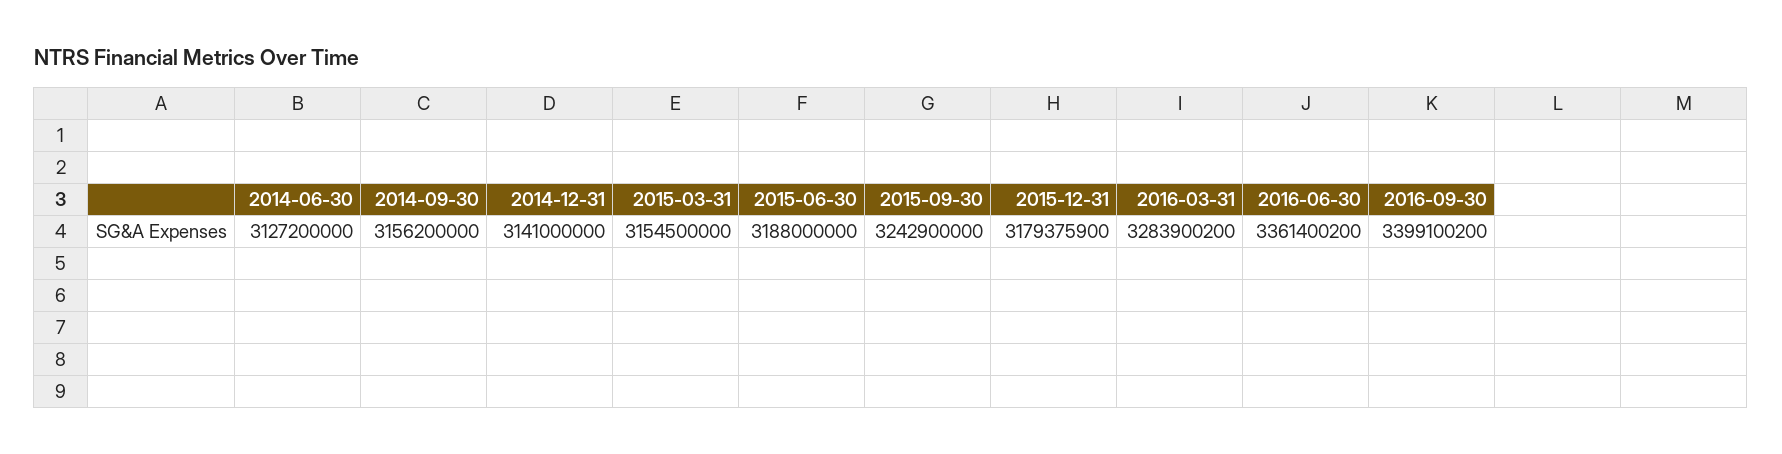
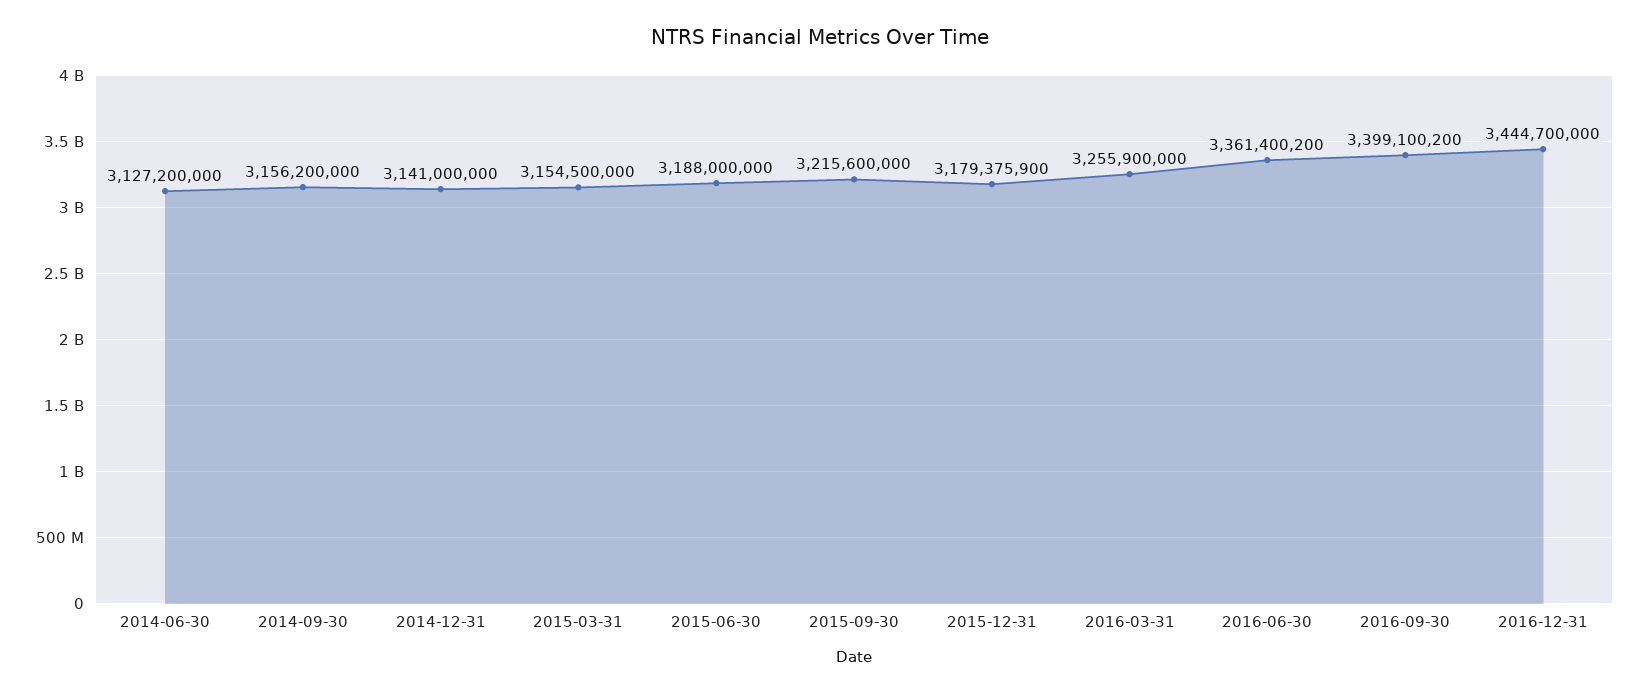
2015-09-30: 3242900000 -> 3215600000
2016-03-31: 3283900200 -> 3255900000
2016-12-31: none -> 3444700000

